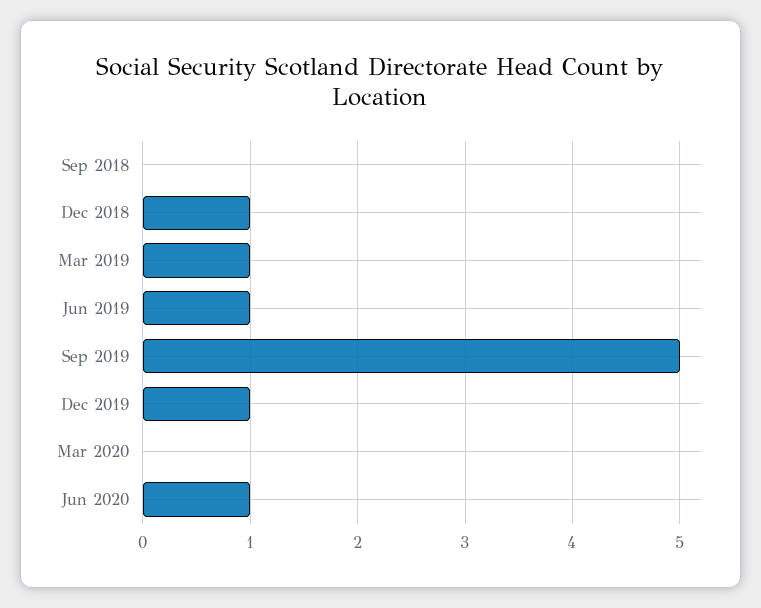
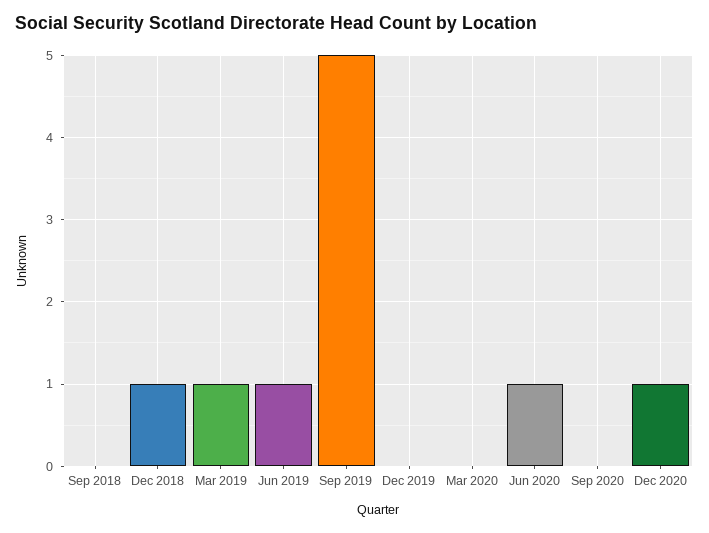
Dec 2019: 1 -> 0
Sep 2020: none -> 0
Dec 2020: none -> 1

